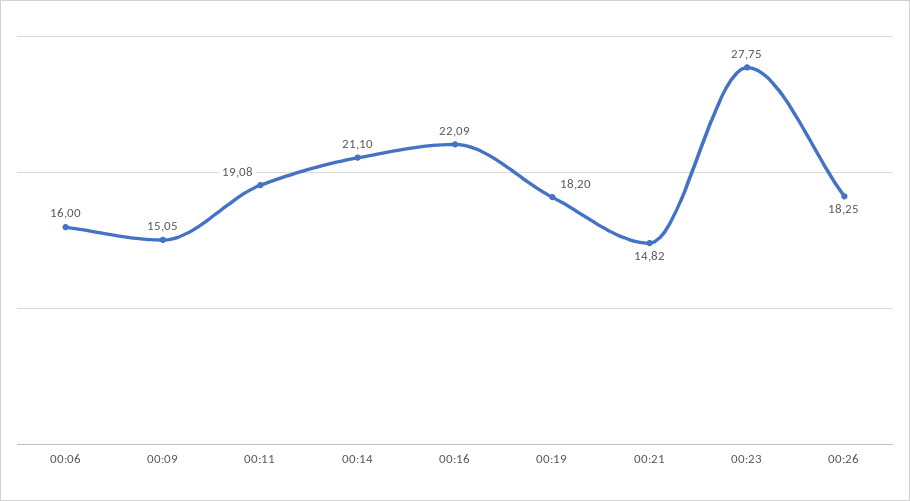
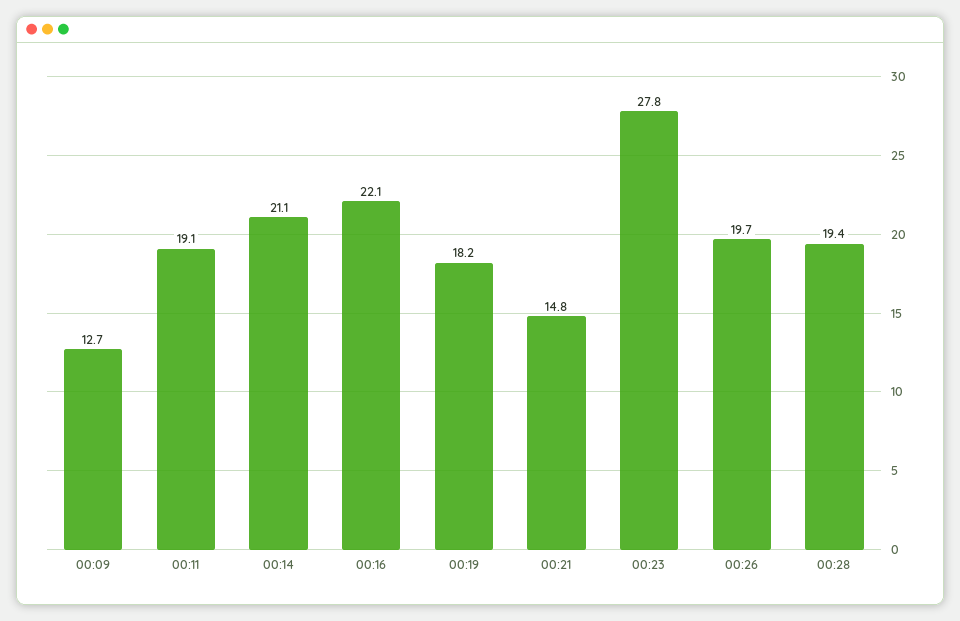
00:06: 16 -> none
00:09: 15.05 -> 12.7
00:26: 18.25 -> 19.7
00:28: none -> 19.4

